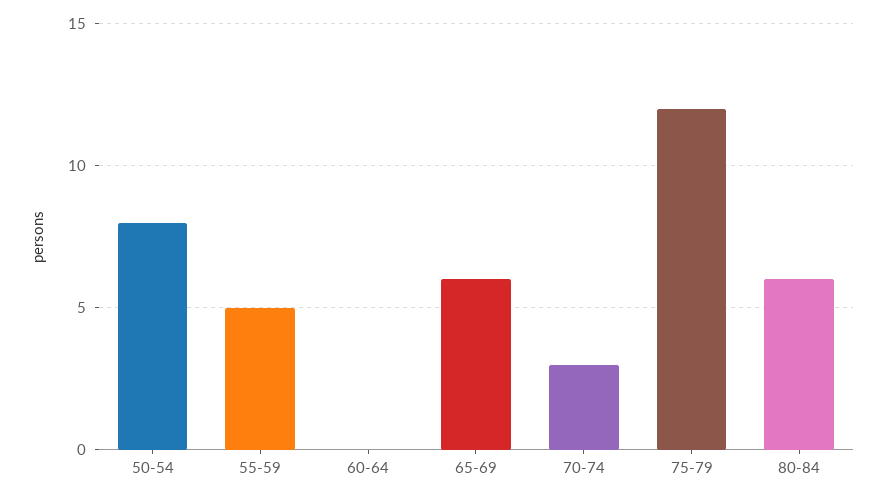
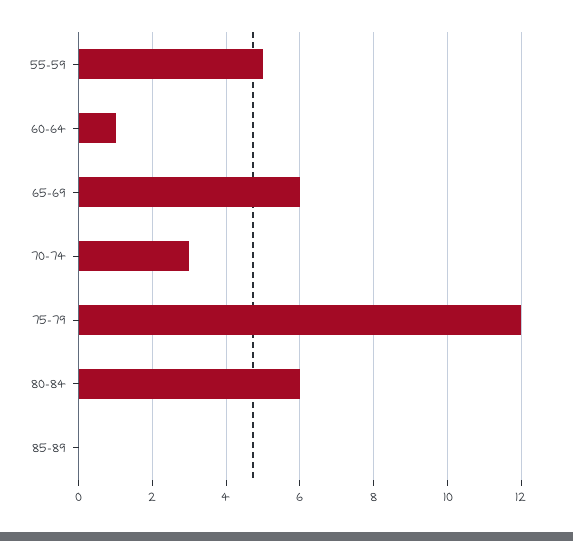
50-54: 8 -> none
60-64: 0 -> 1
85-89: none -> 0

